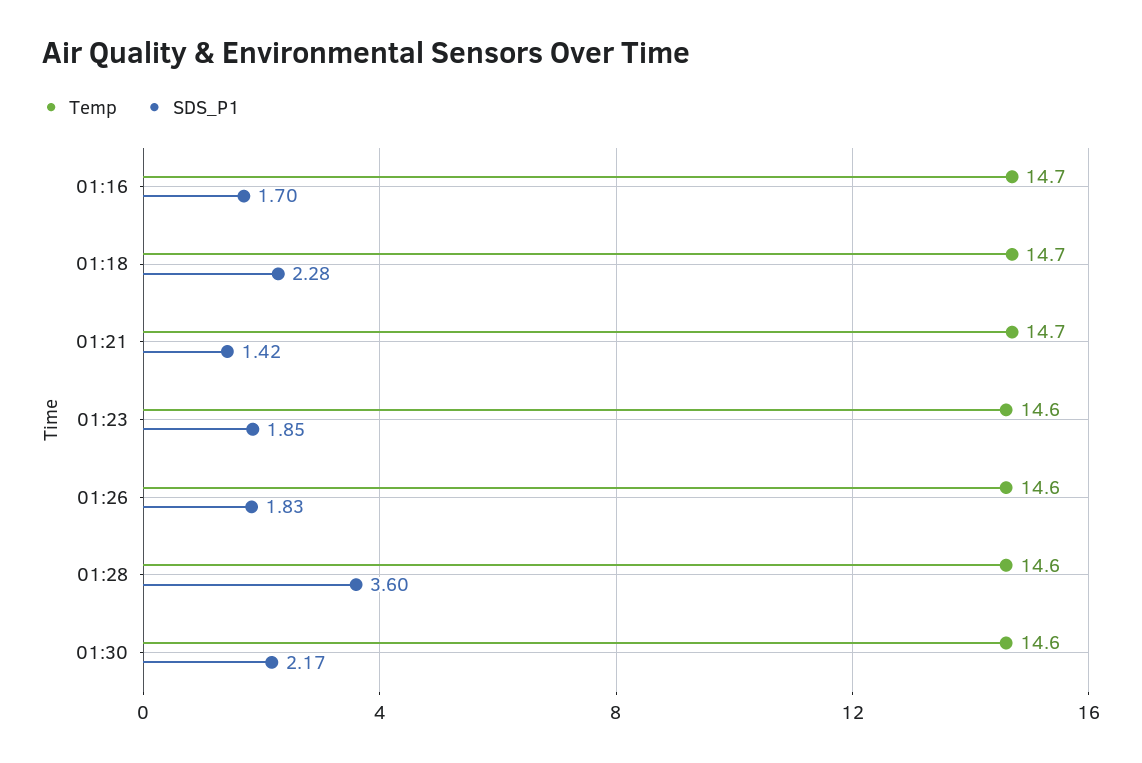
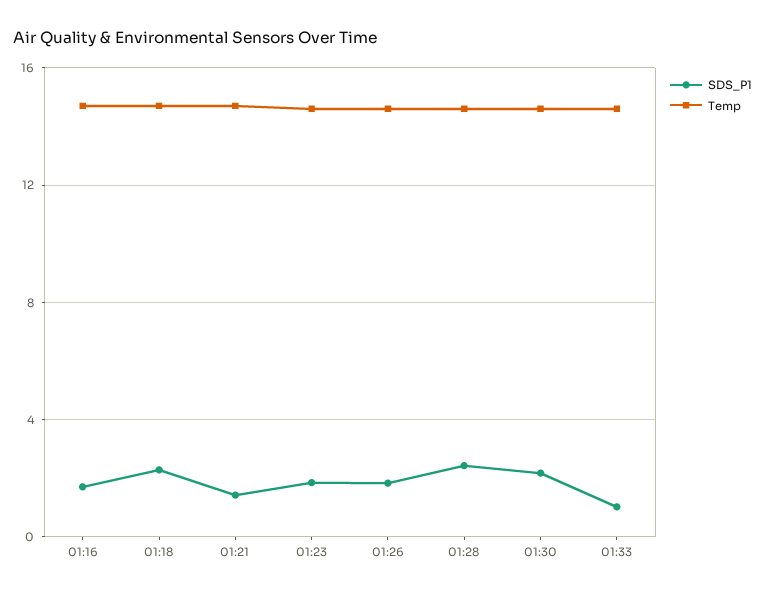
SDS_P1, 01:28: 3.6 -> 2.5
SDS_P1, 01:33: none -> 1
Temp, 01:33: none -> 14.5

